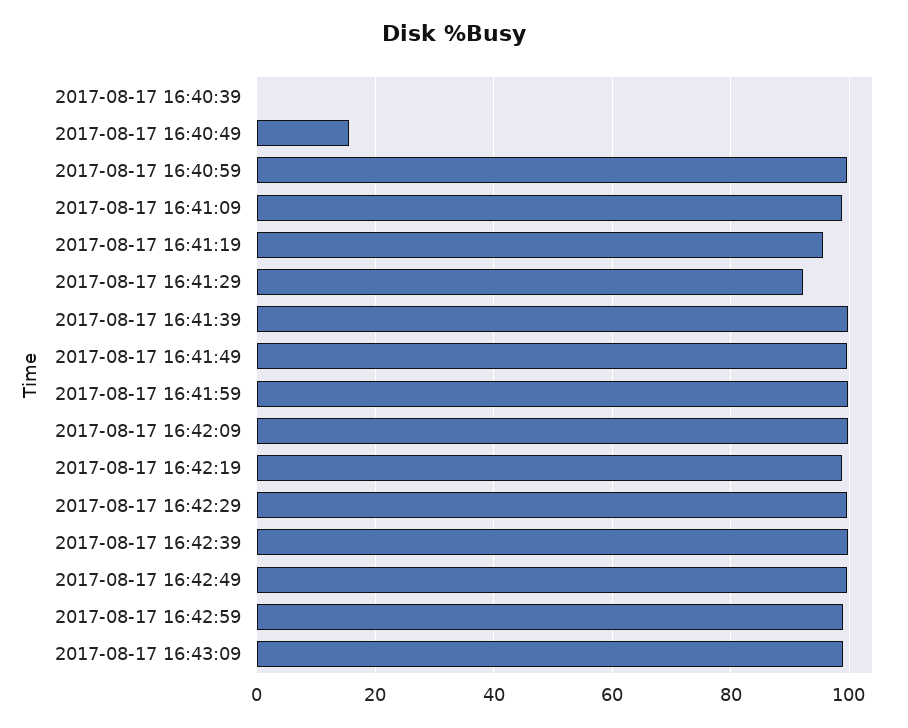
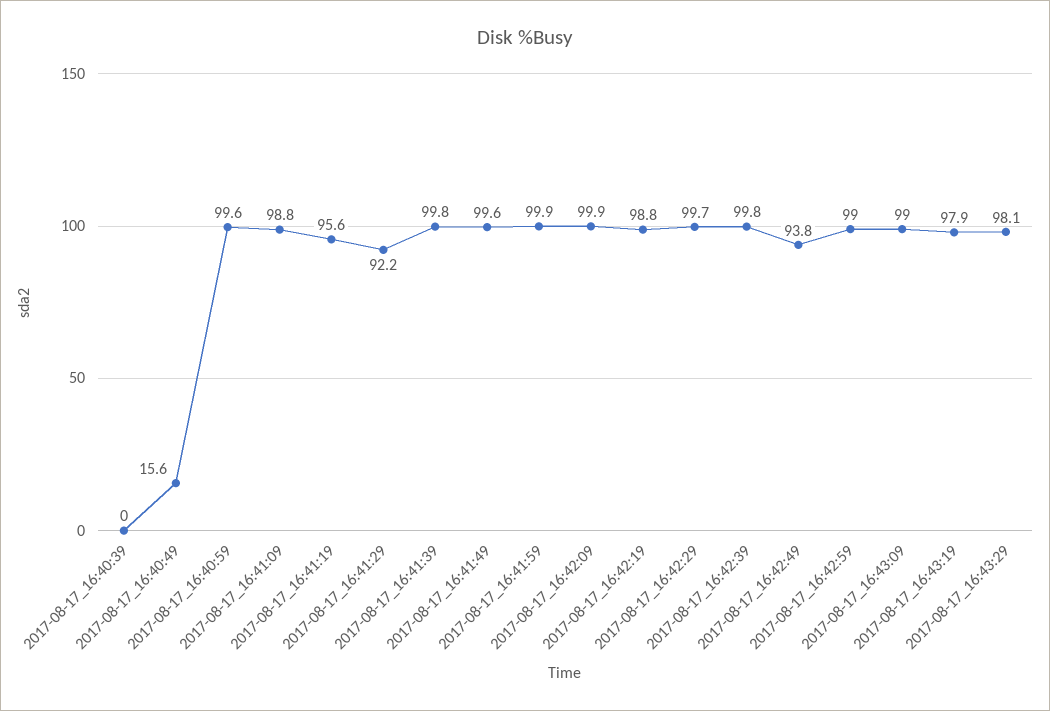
2017-08-17 16:42:49: 100 -> 93.8
2017-08-17_16:43:19: none -> 97.9
2017-08-17_16:43:29: none -> 98.1

